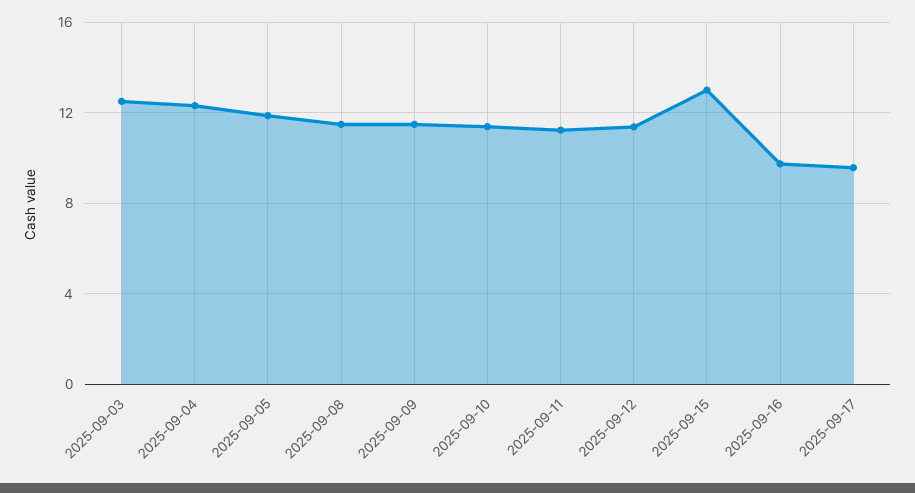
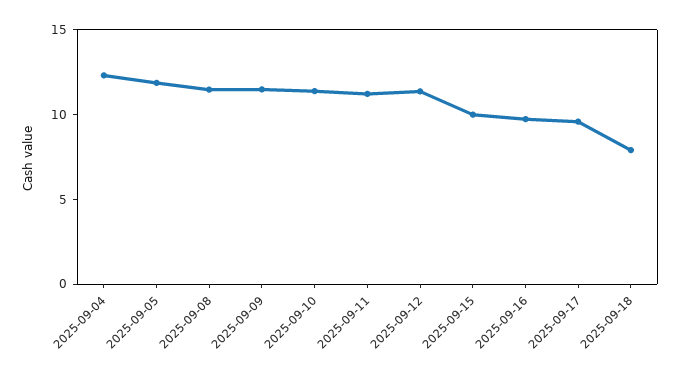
2025-09-03: 12.5 -> none
2025-09-15: 13 -> 10
2025-09-18: none -> 8

